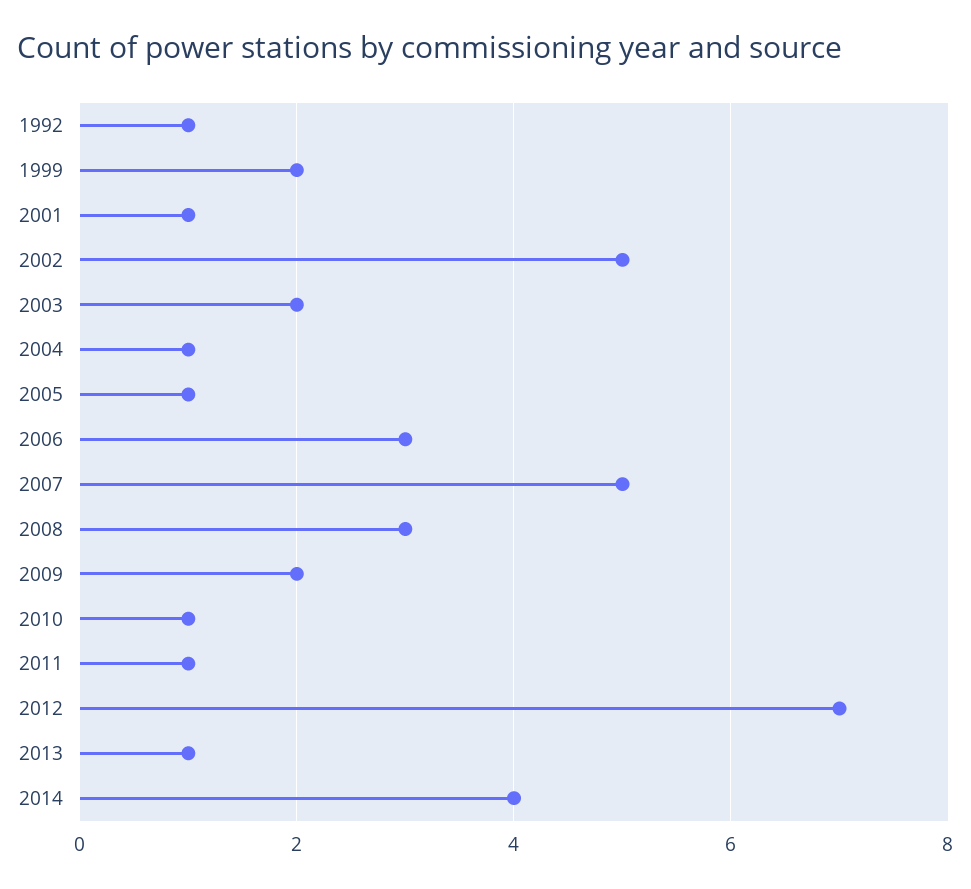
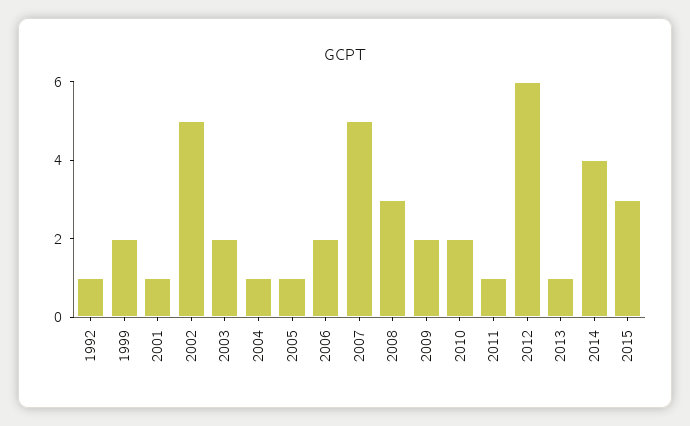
2006: 3 -> 2
2010: 1 -> 2
2012: 7 -> 6
2015: none -> 3

